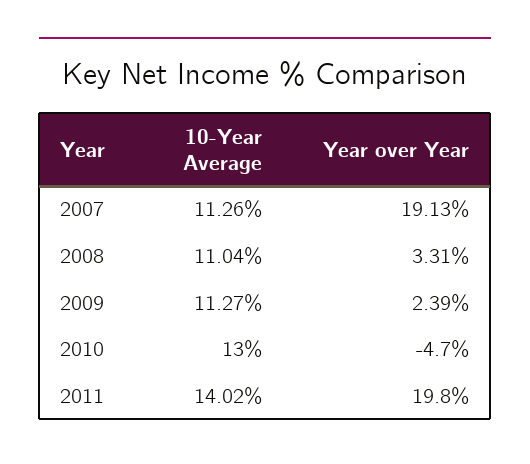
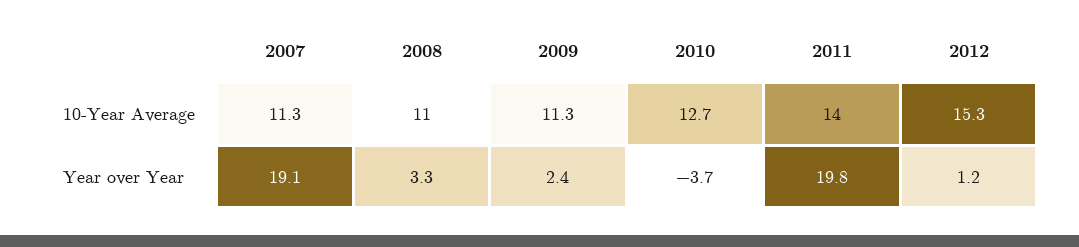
10-Year Average, 2010: 13 -> 12.7
Year over Year, 2010: -4.7 -> -3.7
10-Year Average, 2012: none -> 15.3
Year over Year, 2012: none -> 1.2

